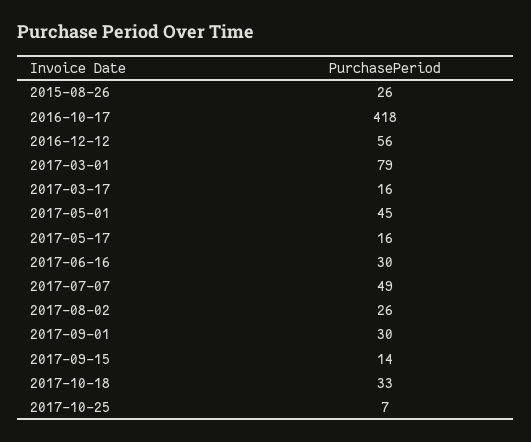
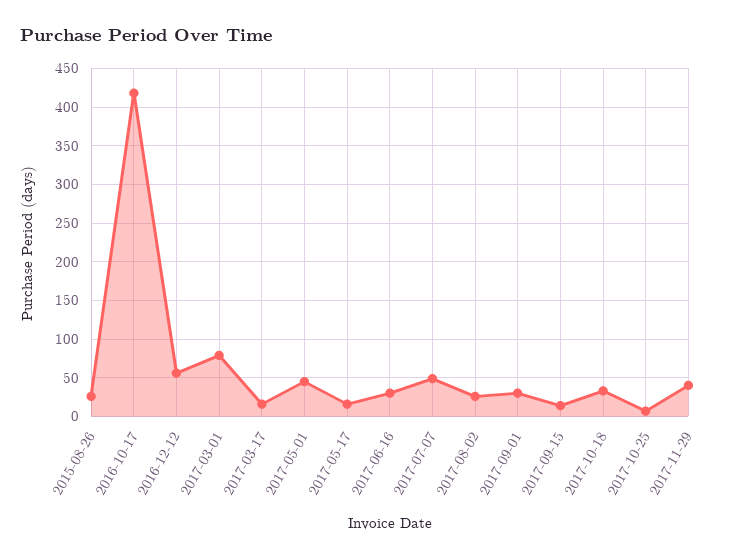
2017-11-29: none -> 40

